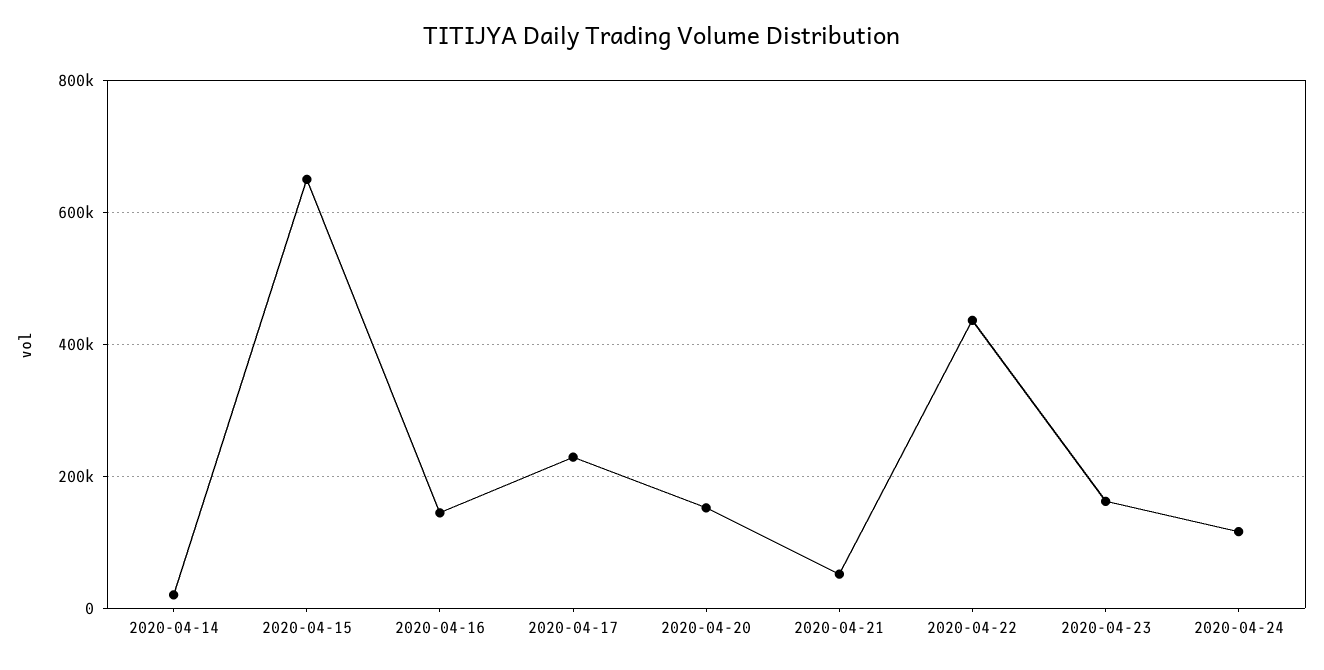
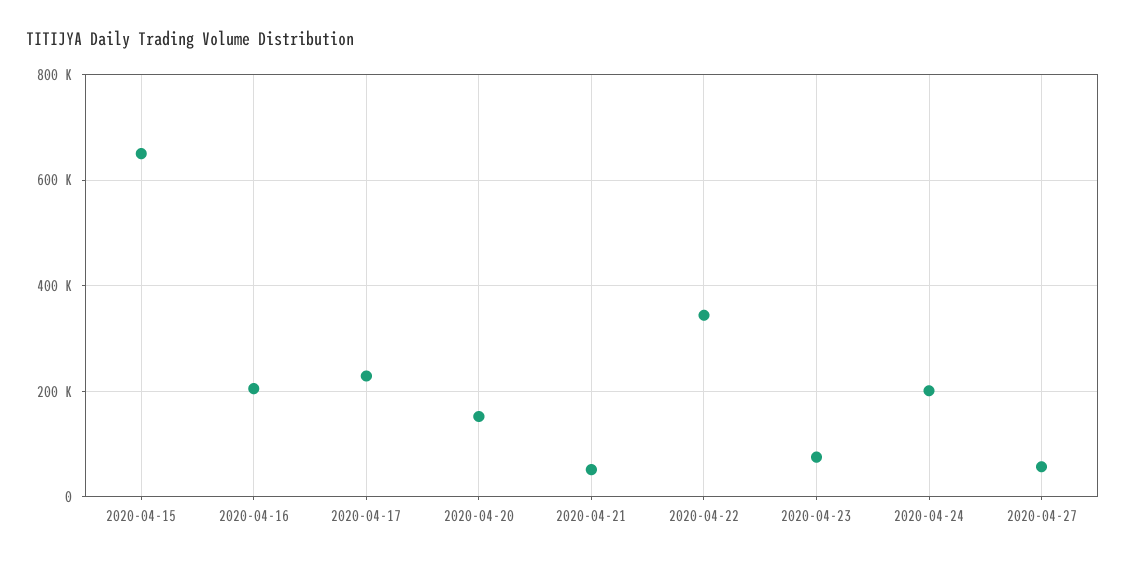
2020-04-14: 20000 -> none
2020-04-16: 140000 -> 200000
2020-04-22: 440000 -> 340000
2020-04-23: 160000 -> 80000
2020-04-24: 120000 -> 200000
2020-04-27: none -> 60000

